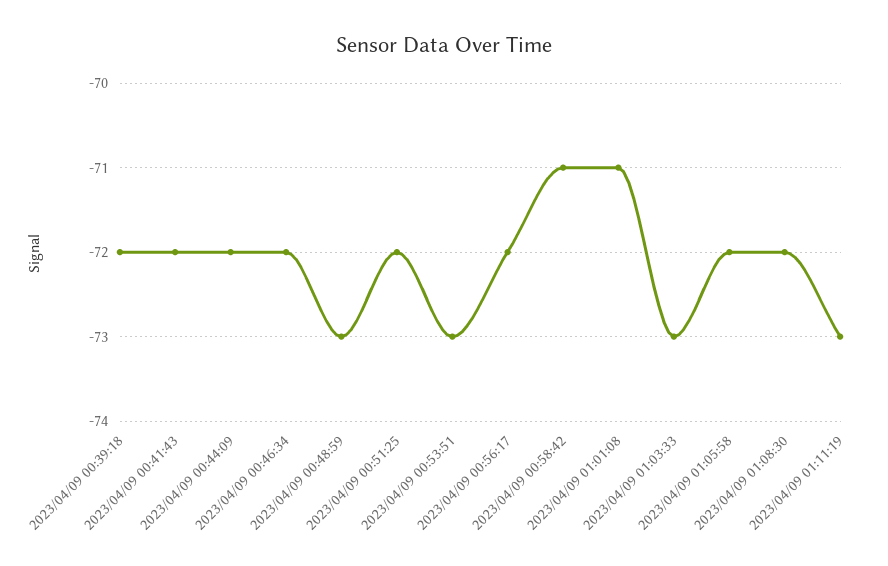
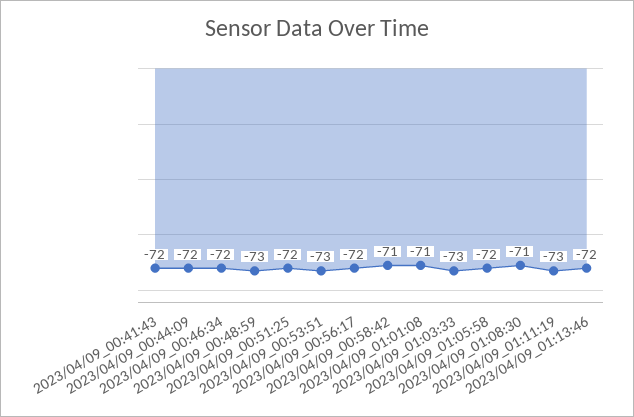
2023/04/09 00:39:18: -72 -> none
2023/04/09 01:08:30: -72 -> -71
2023/04/09_01:13:46: none -> -72

